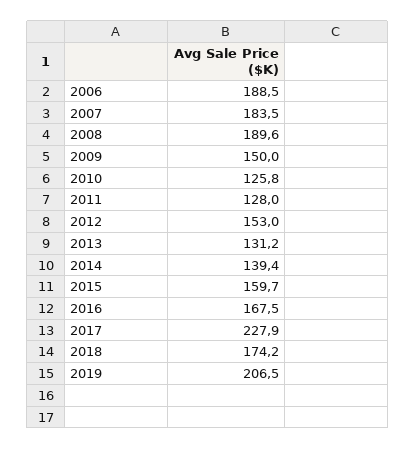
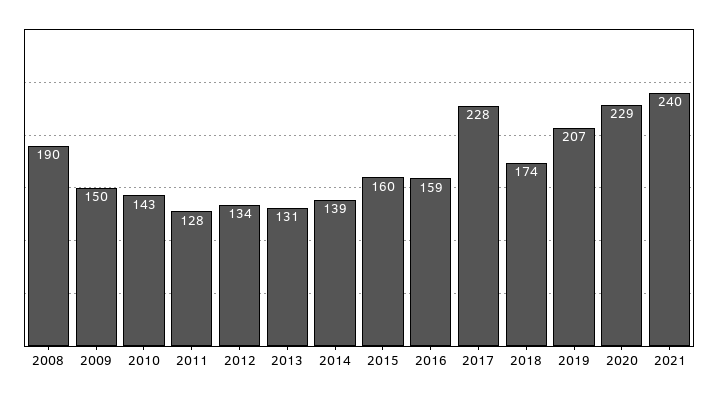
2006: 188.5 -> none
2007: 183.5 -> none
2010: 125.8 -> 143
2012: 153 -> 134
2016: 167.5 -> 159
2020: none -> 229
2021: none -> 240

